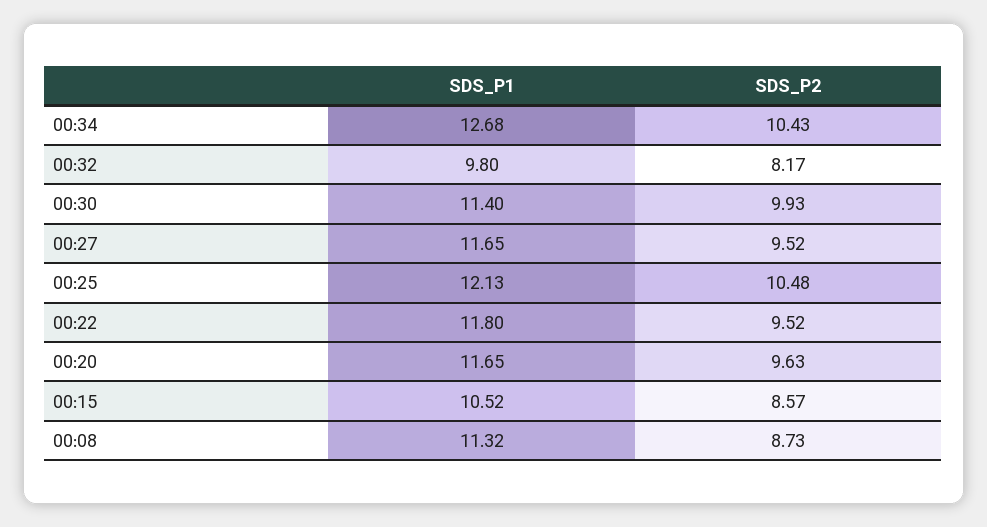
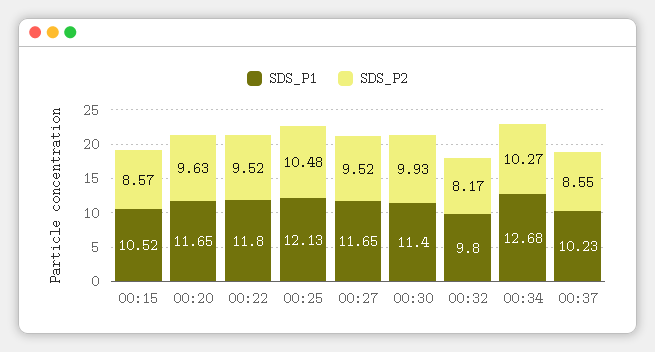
SDS_P2, 00:34: 10.43 -> 10.27
SDS_P1, 00:08: 11.32 -> none
SDS_P2, 00:08: 8.73 -> none
SDS_P1, 00:37: none -> 10.23
SDS_P2, 00:37: none -> 8.55

